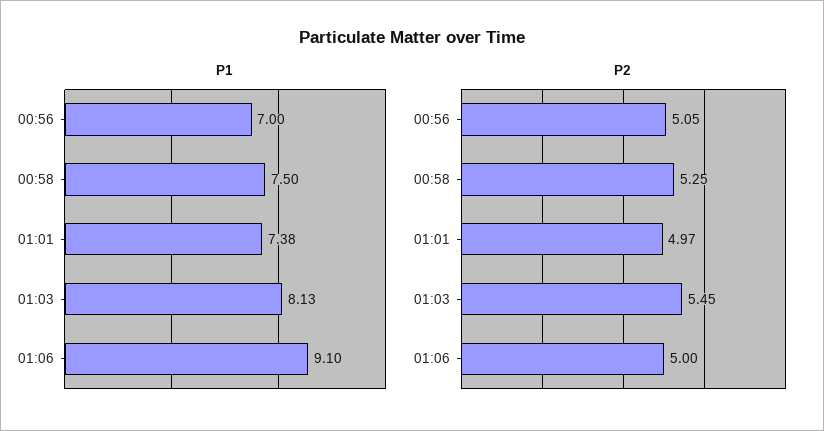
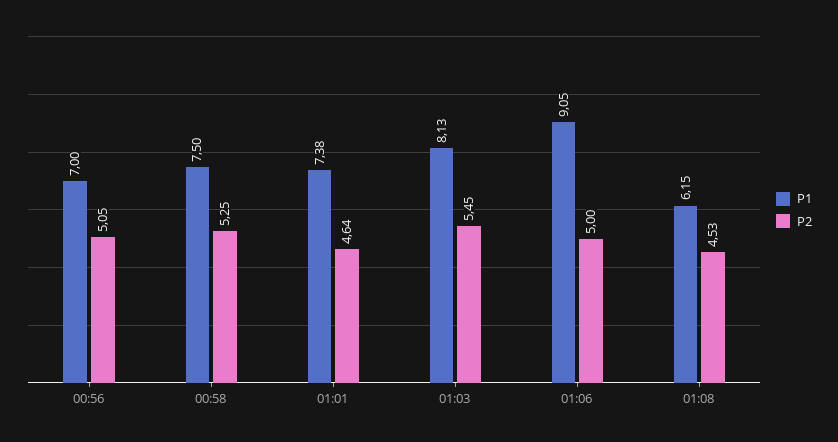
P1, 01:06: 9.1 -> 9.05
P2, 01:01: 4.97 -> 4.64
P1, 01:08: none -> 6.15
P2, 01:08: none -> 4.53

